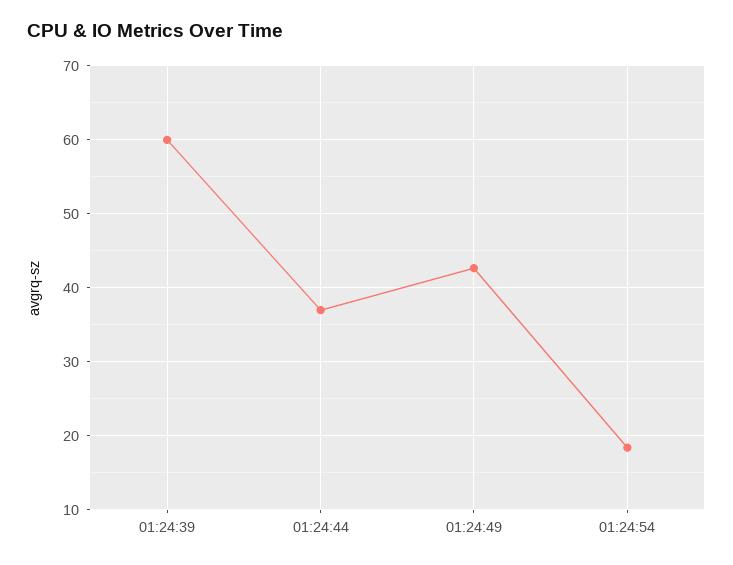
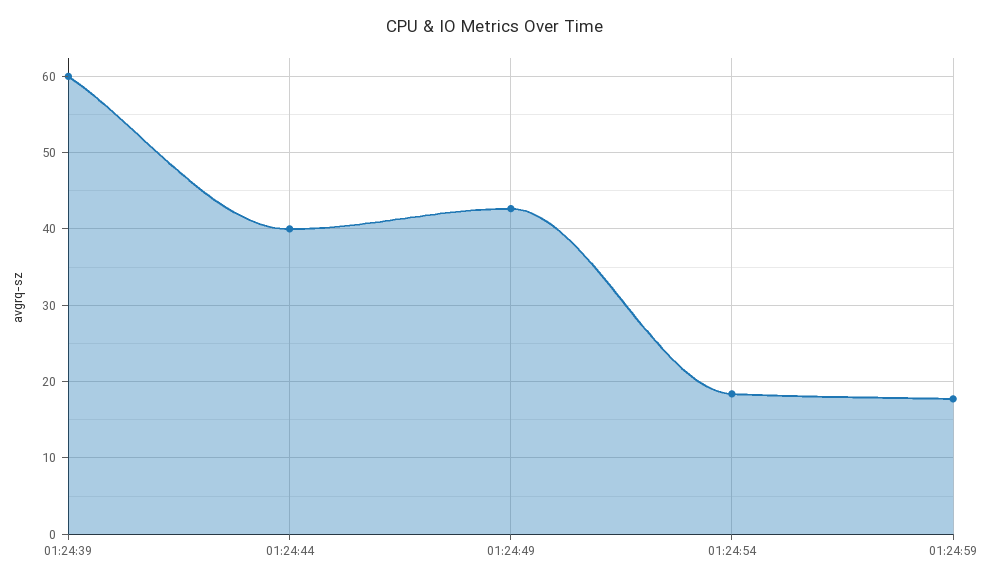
01:24:44: 37 -> 40
01:24:59: none -> 18

